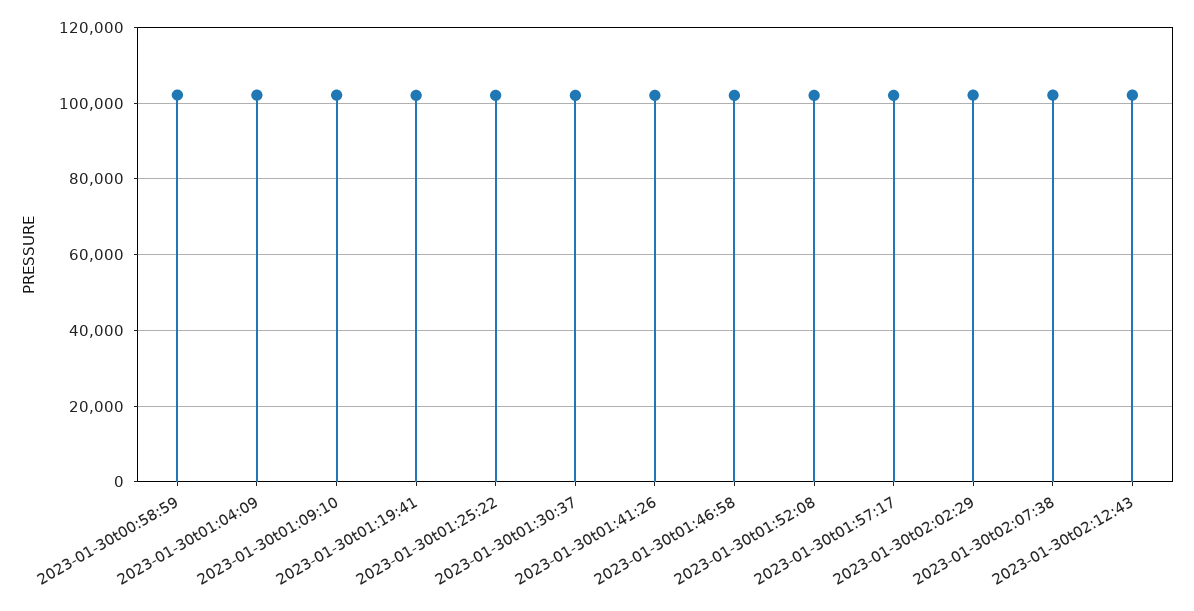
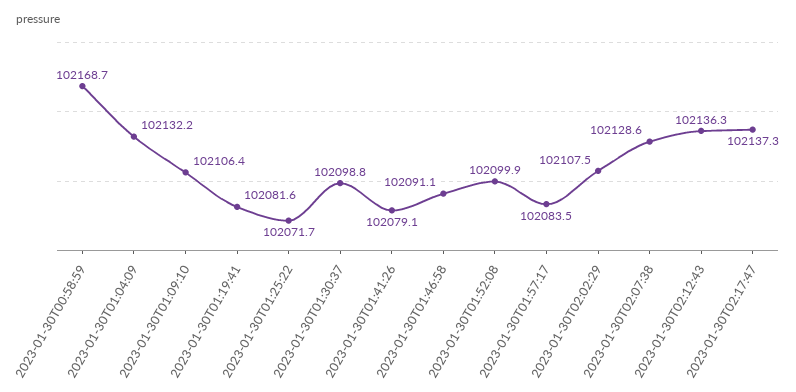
2023-01-30T02:17:47: none -> 102137.3

